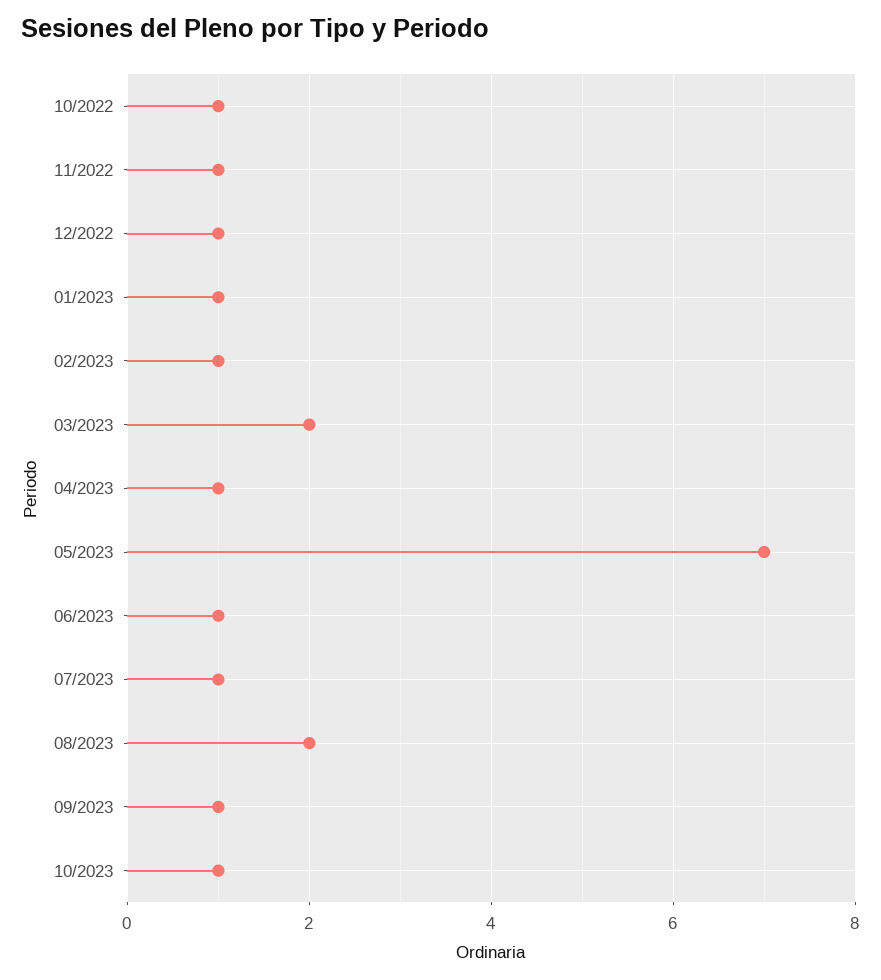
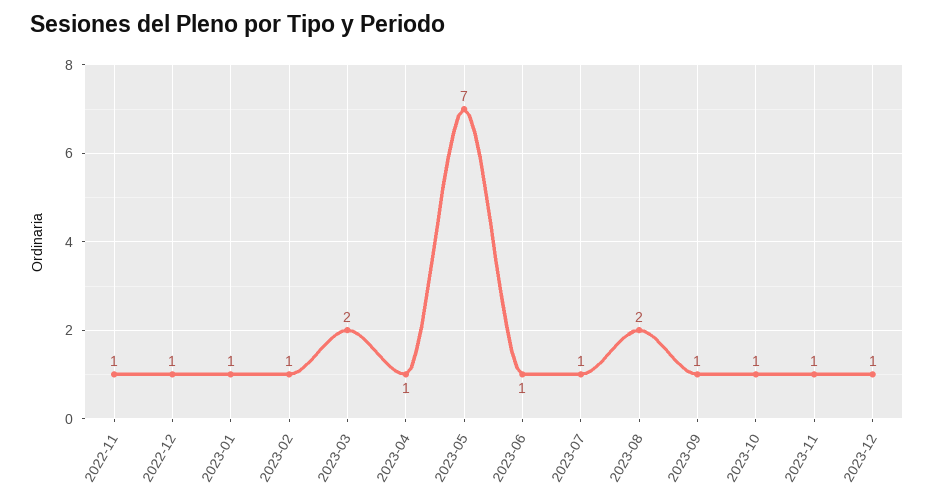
10/2022: 1 -> none
2023-11: none -> 1
2023-12: none -> 1

